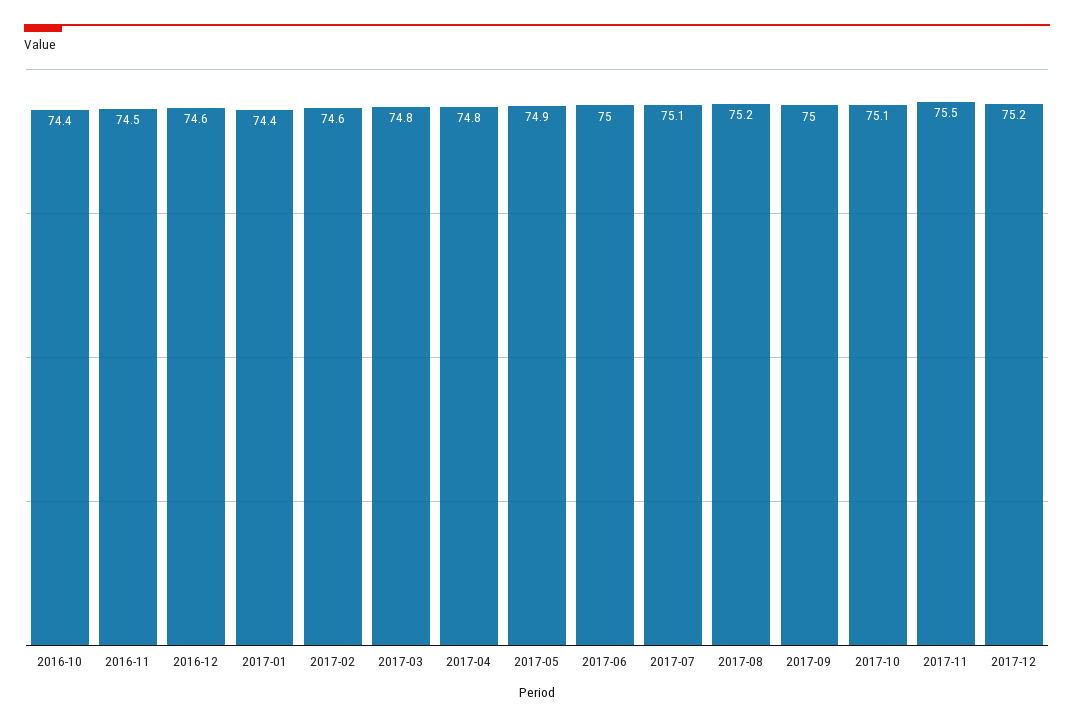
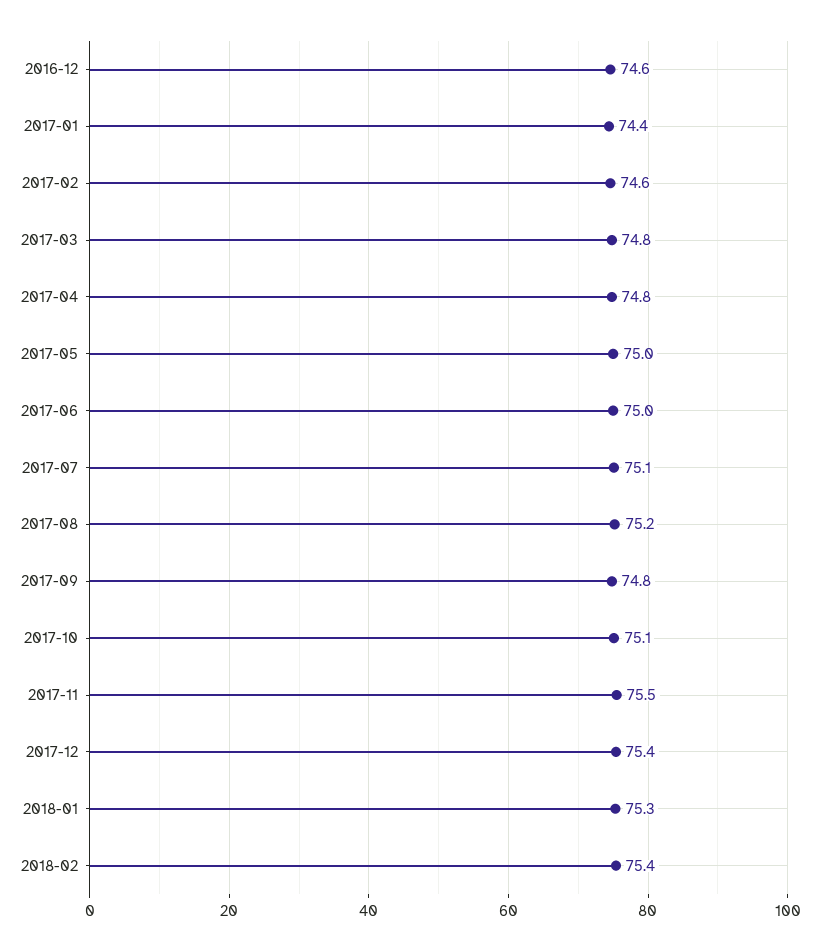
2016-10: 74.4 -> none
2016-11: 74.5 -> none
2017-05: 74.9 -> 75
2017-09: 75 -> 74.8
2017-12: 75.2 -> 75.4
2018-01: none -> 75.3
2018-02: none -> 75.4

